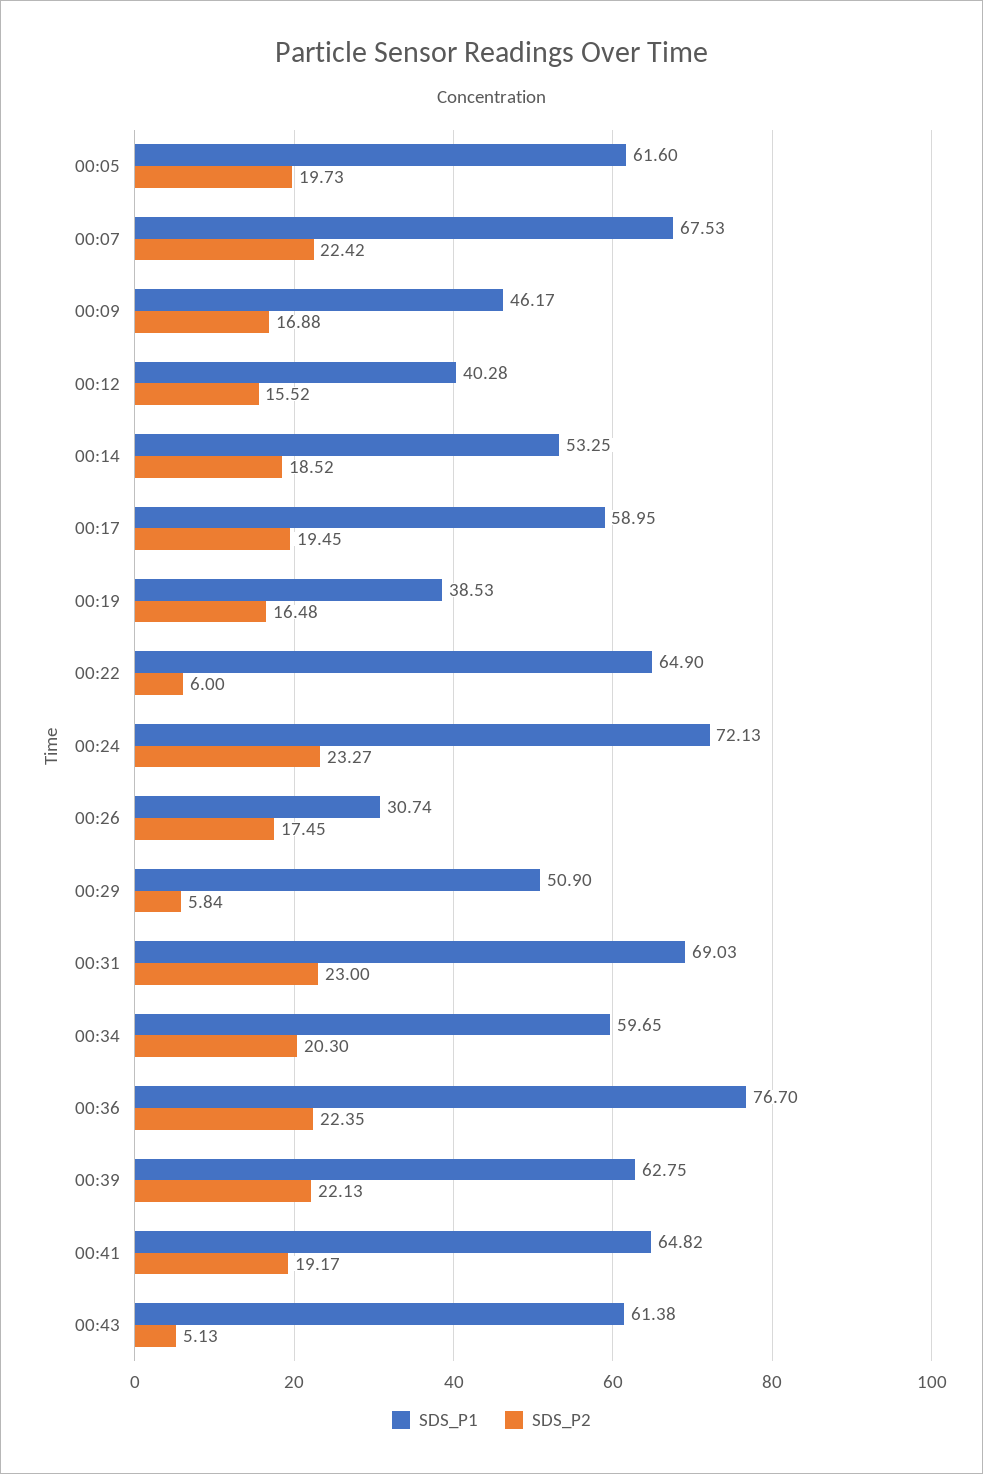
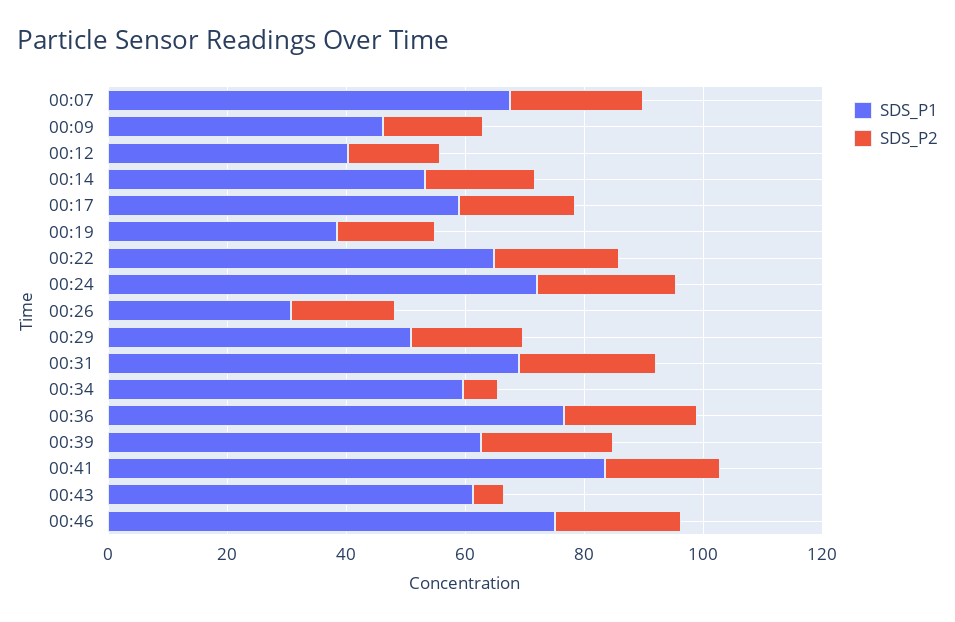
SDS_P1, 00:05: 61.6 -> none
SDS_P2, 00:05: 19.73 -> none
SDS_P2, 00:22: 6 -> 20
SDS_P2, 00:29: 5.84 -> 20
SDS_P2, 00:34: 20.3 -> 5
SDS_P1, 00:41: 64.82 -> 85
SDS_P1, 00:46: none -> 75
SDS_P2, 00:46: none -> 20

